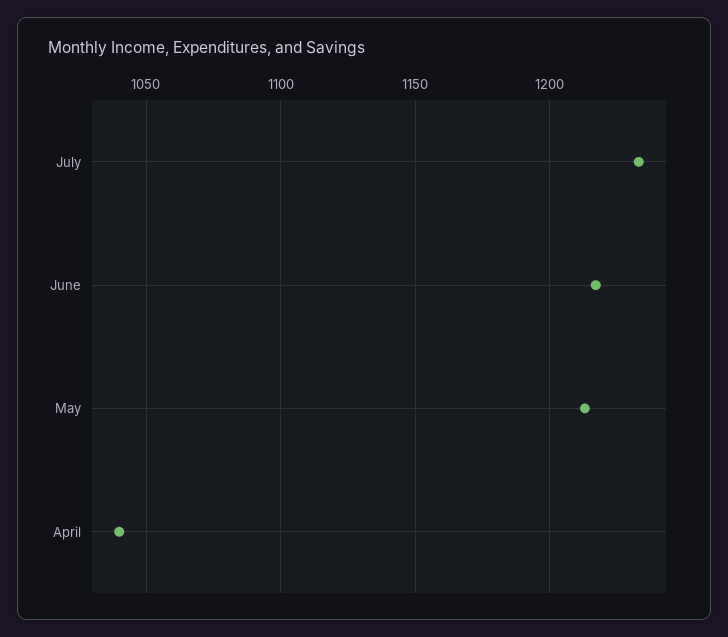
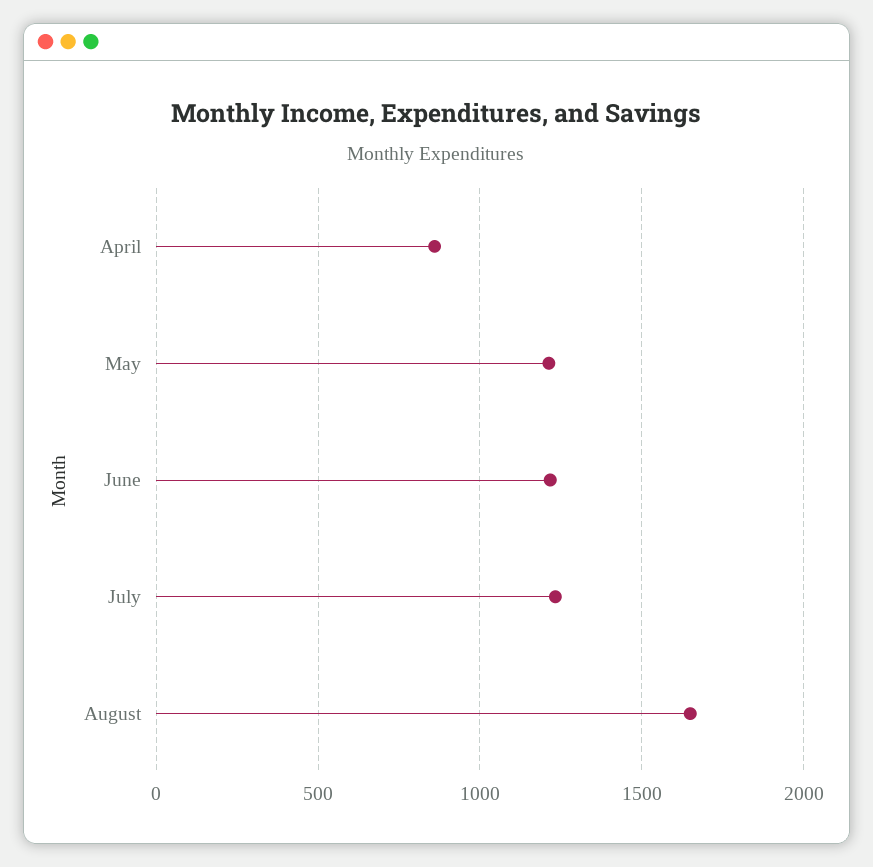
April: 1040 -> 850
August: none -> 1650

